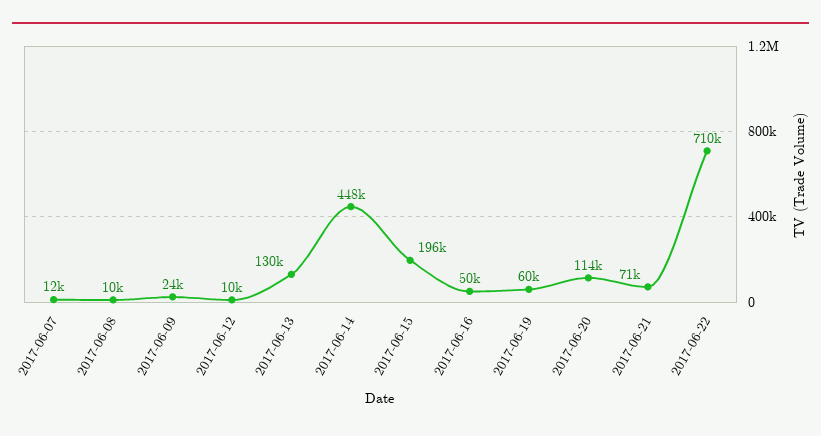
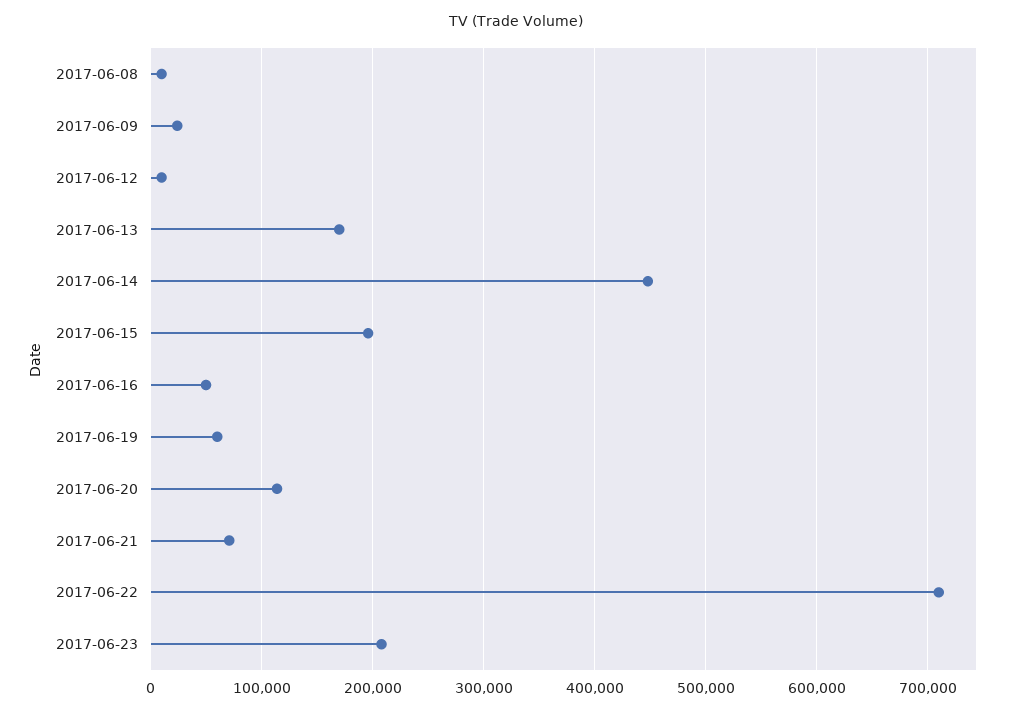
2017-06-07: 12000 -> none
2017-06-13: 130000 -> 170000
2017-06-23: none -> 210000

